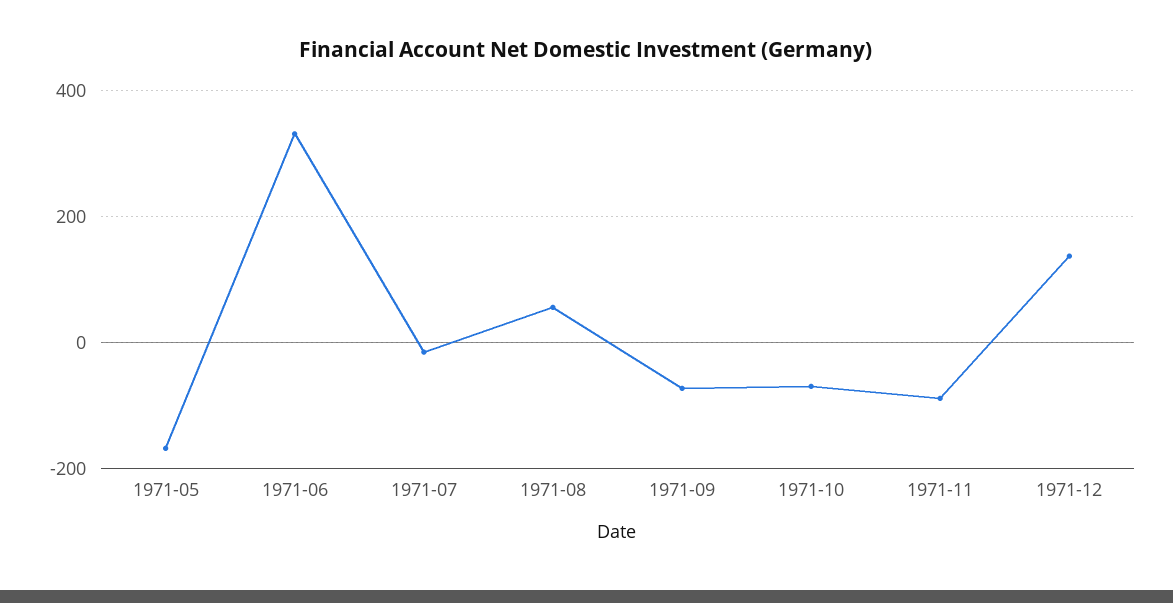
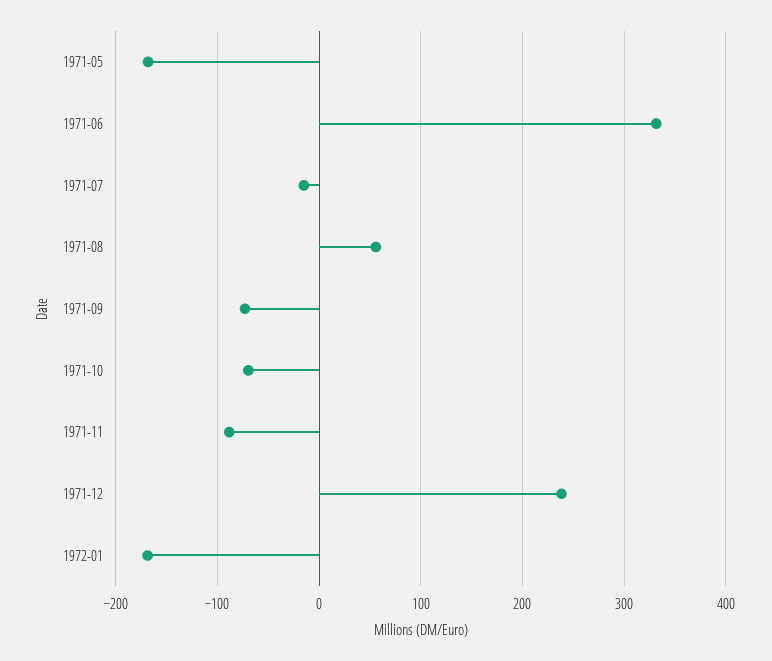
1971-12: 140 -> 240
1972-01: none -> -170

